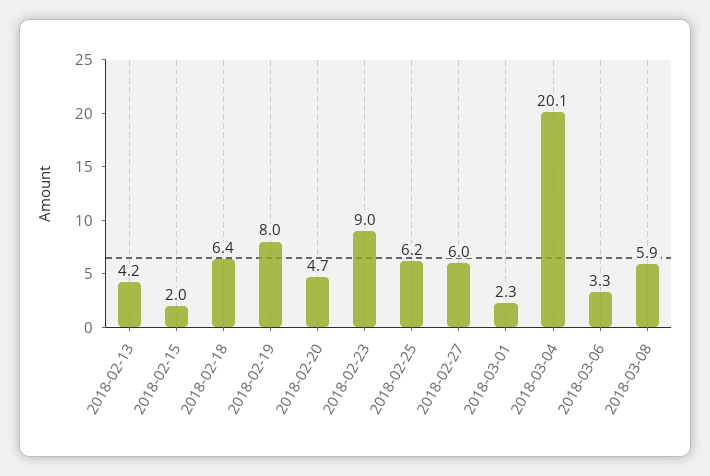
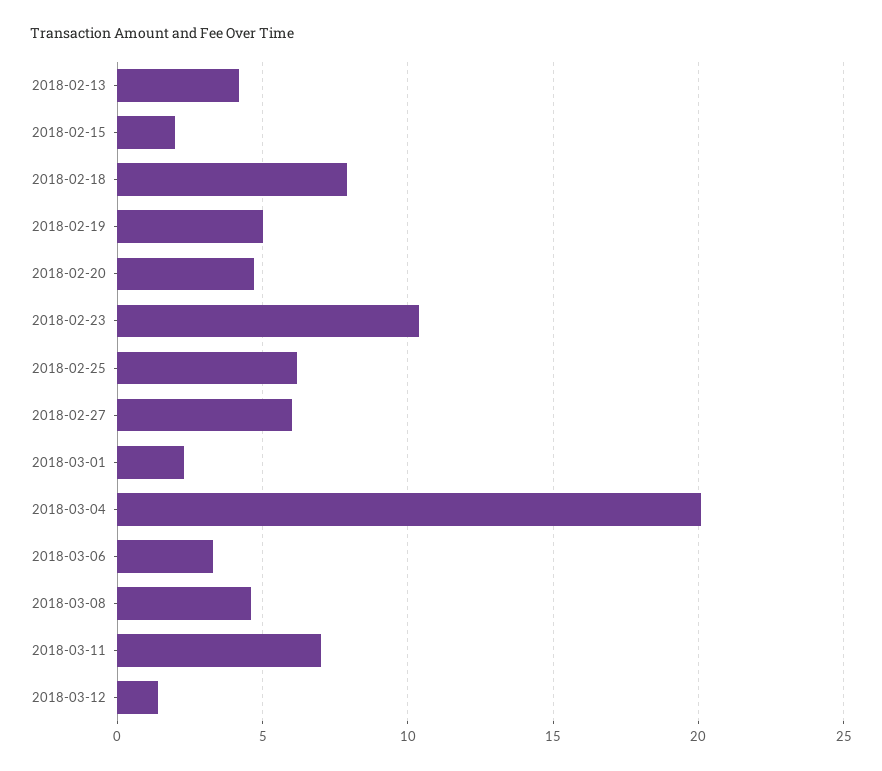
2018-02-18: 6.4 -> 8
2018-02-19: 8 -> 5
2018-02-23: 9 -> 10.5
2018-03-08: 5.9 -> 4.5
2018-03-11: none -> 7
2018-03-12: none -> 1.5

